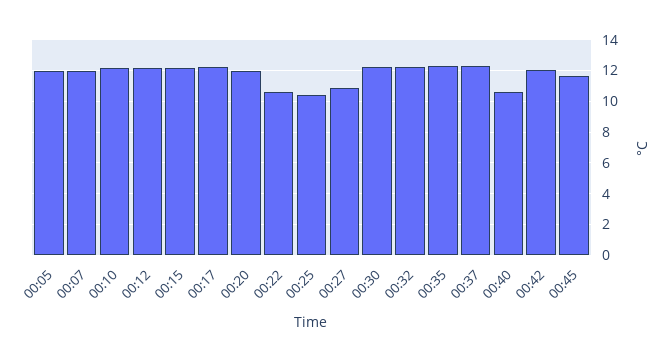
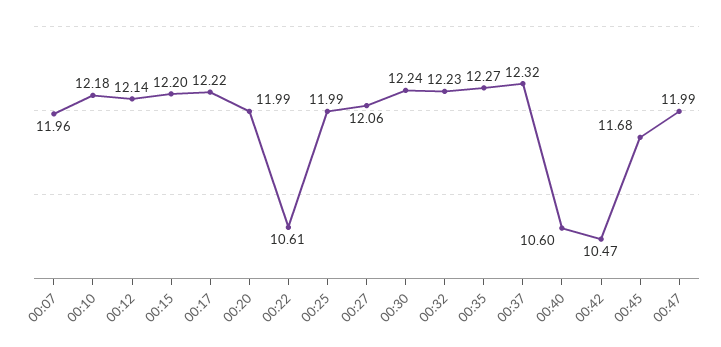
00:05: 12 -> none
00:25: 10.5 -> 11.99
00:27: 11 -> 12.06
00:42: 12 -> 10.47
00:47: none -> 11.99

